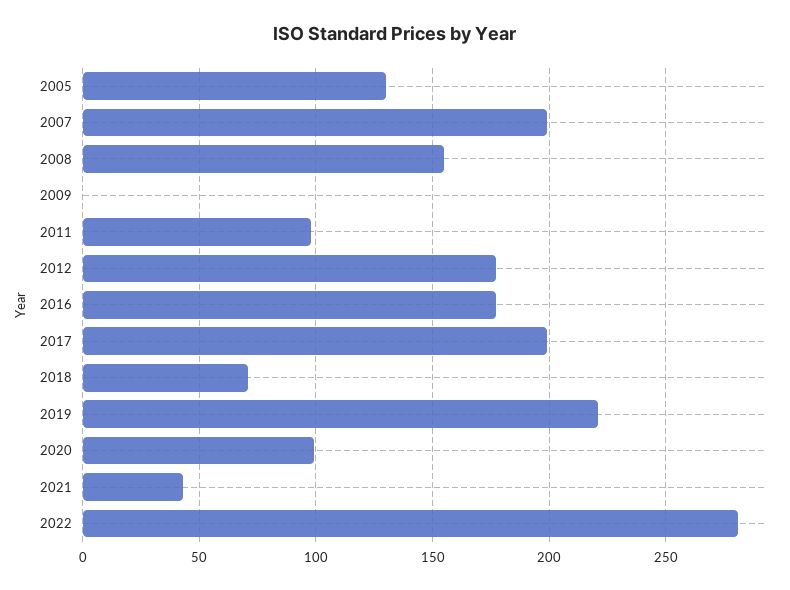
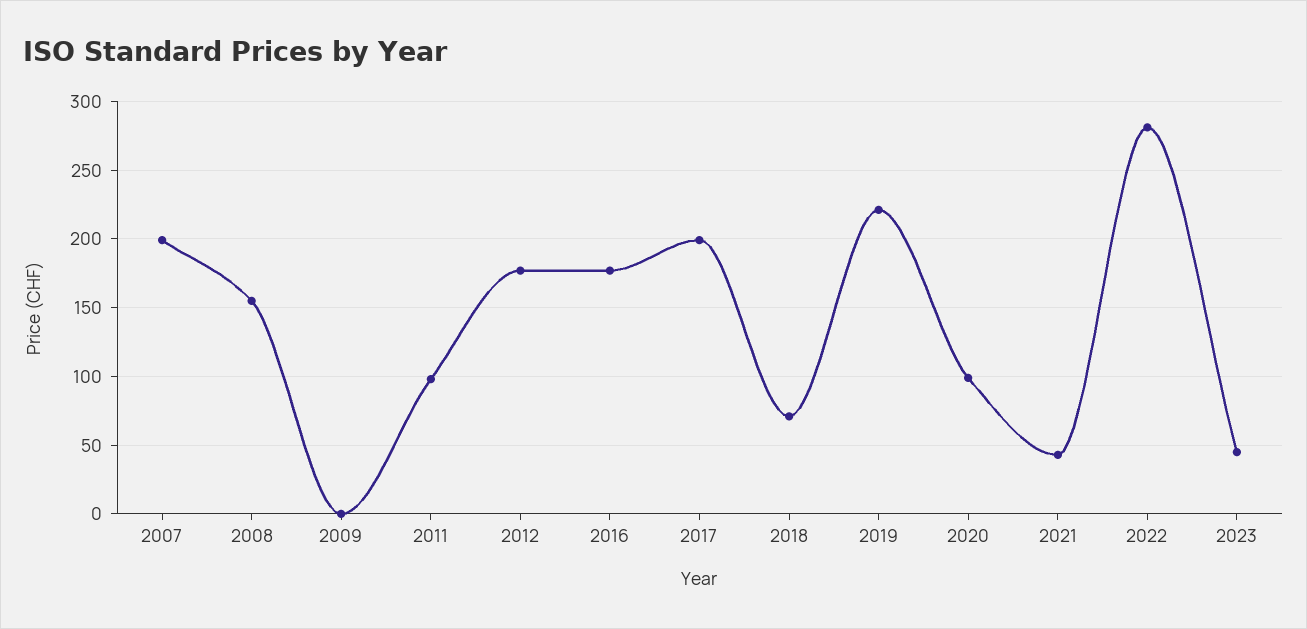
2005: 130 -> none
2023: none -> 45

